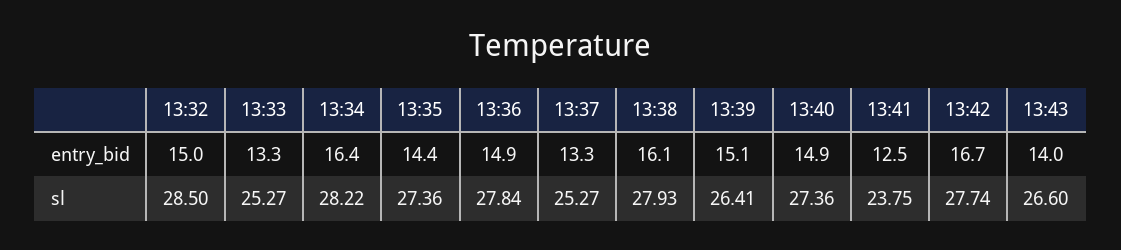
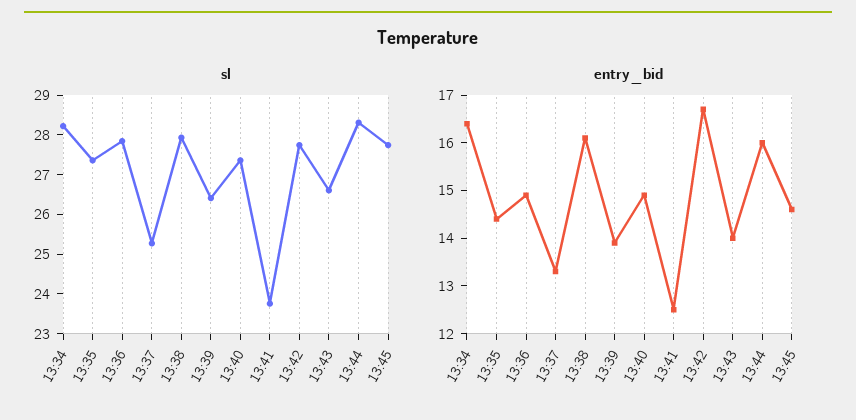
entry_bid, 13:32: 15 -> none
entry_bid, 13:33: 13.3 -> none
entry_bid, 13:39: 15.1 -> 14
sl, 13:32: 28.5 -> none
sl, 13:33: 25.27 -> none
sl, 13:44: none -> 28.25
sl, 13:45: none -> 27.75
entry_bid, 13:44: none -> 16
entry_bid, 13:45: none -> 14.5

